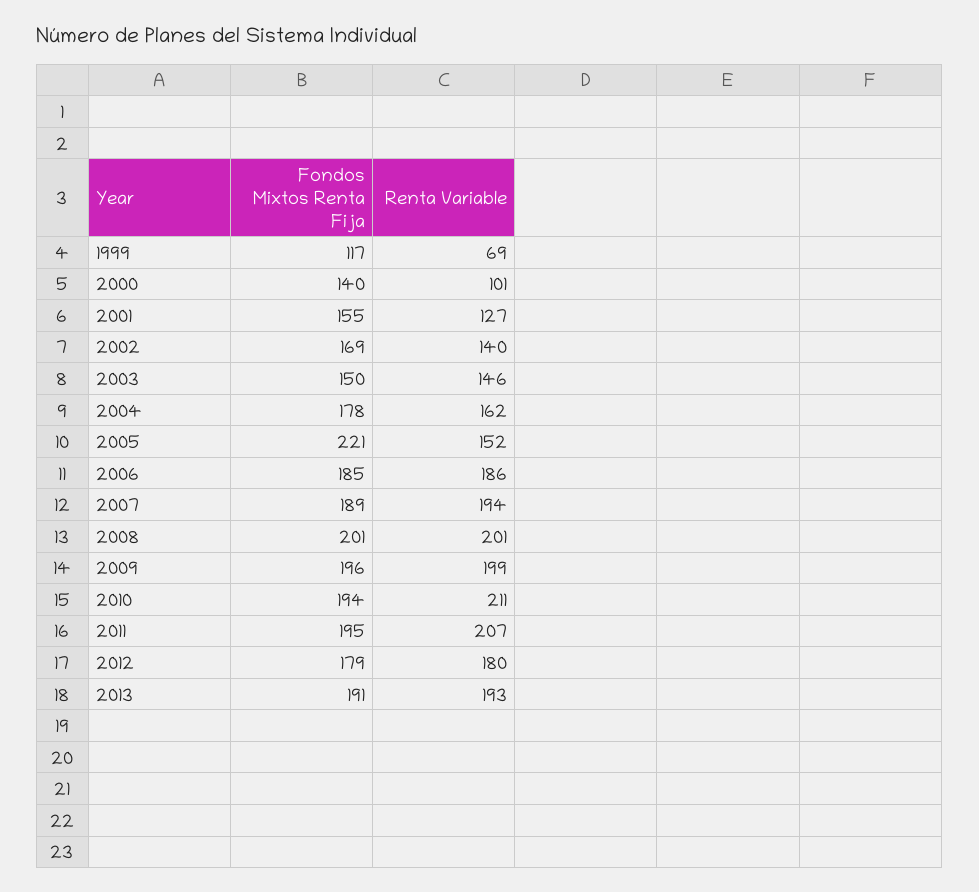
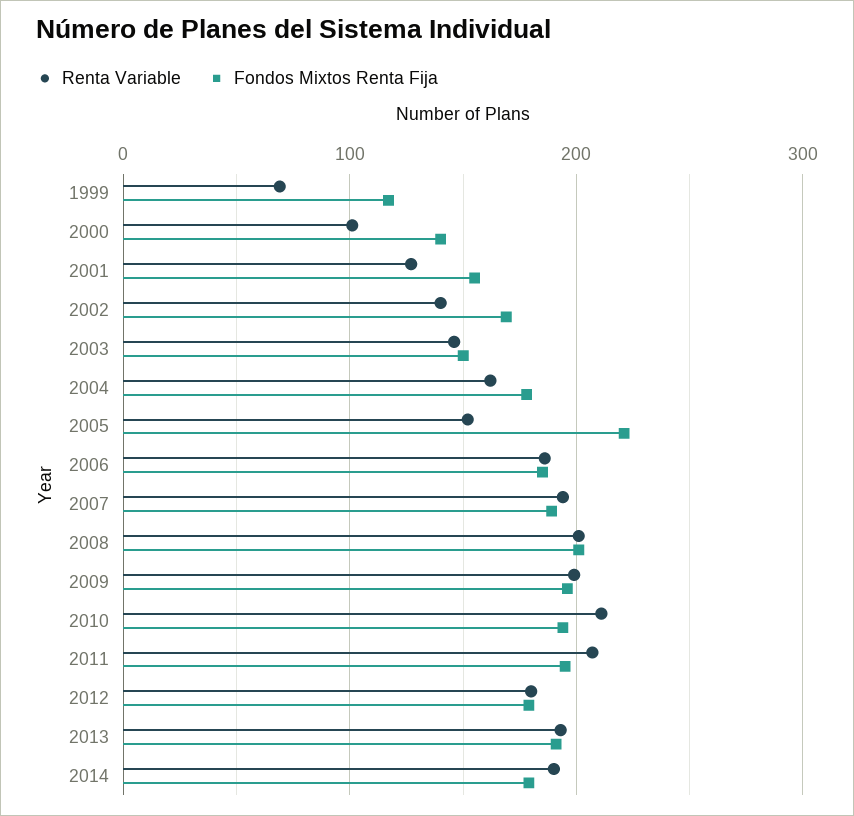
Renta Variable, 2014: none -> 190
Fondos Mixtos Renta Fija, 2014: none -> 180

